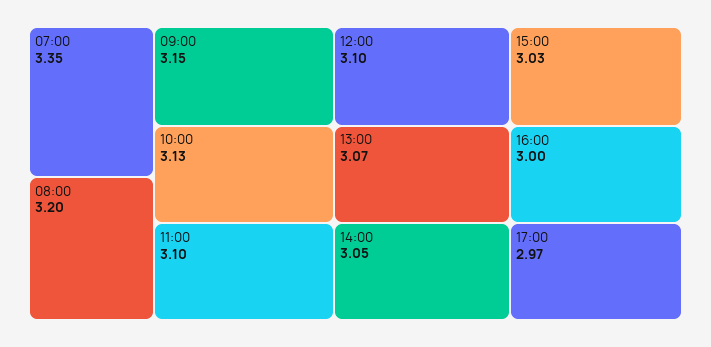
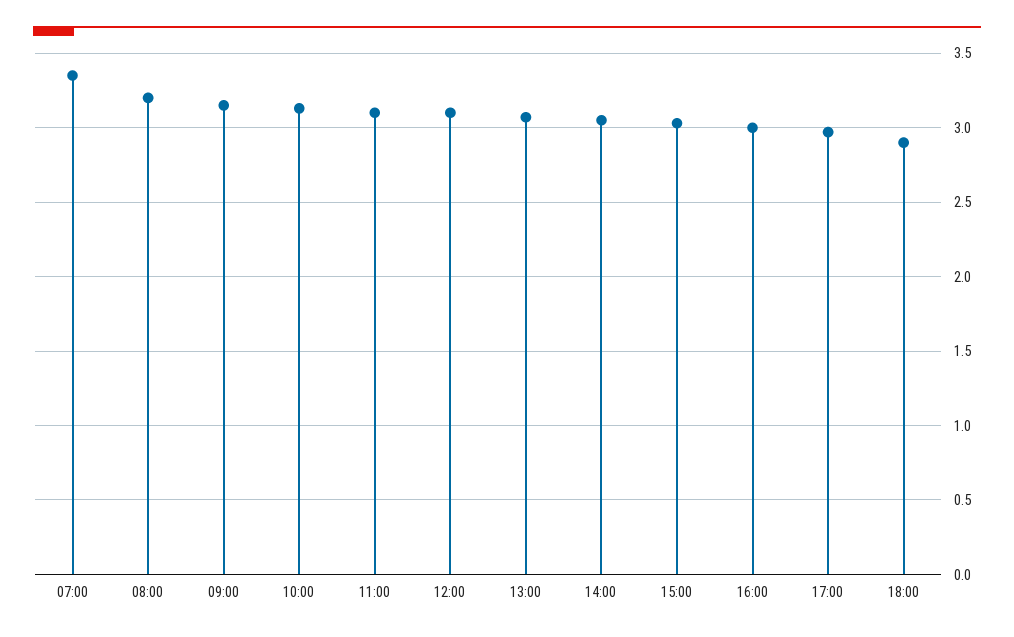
18:00: none -> 2.9

